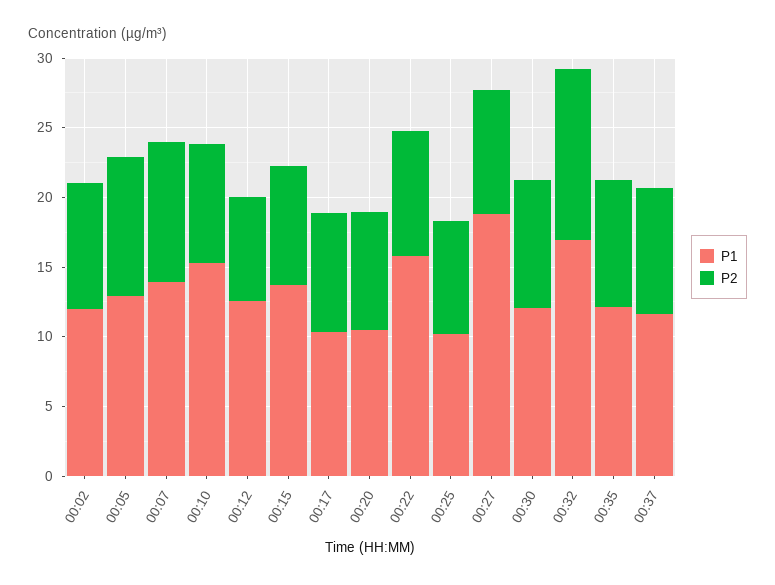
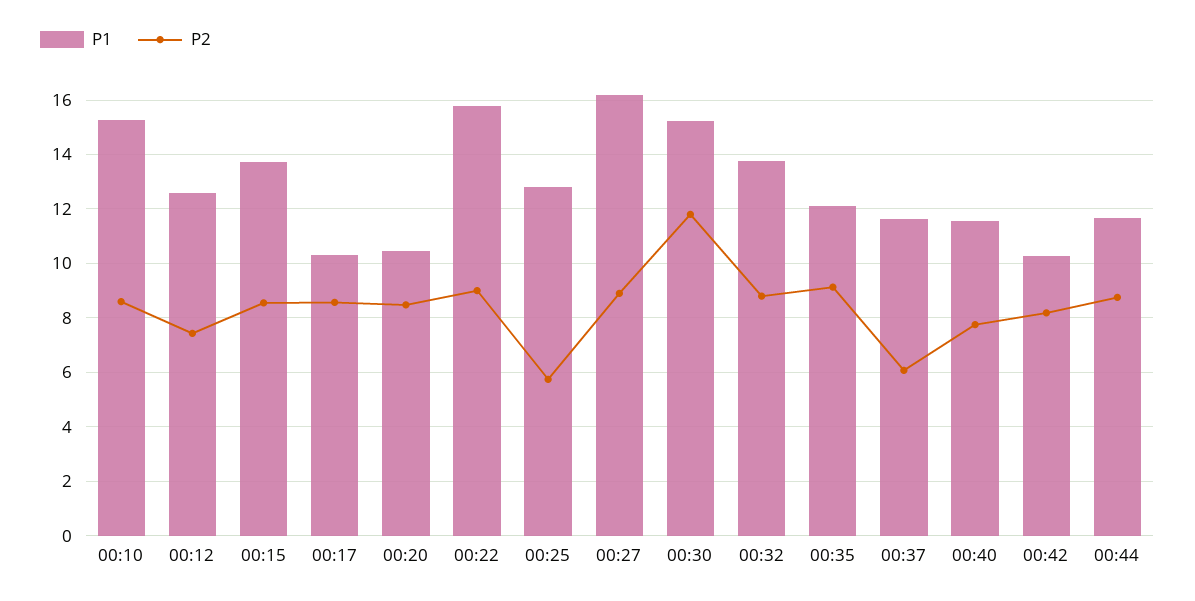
P1, 00:02: 12 -> none
P2, 00:02: 9 -> none
P1, 00:05: 13 -> none
P2, 00:05: 10 -> none
P1, 00:07: 14 -> none
P2, 00:07: 10 -> none
P1, 00:25: 10 -> 12.75
P2, 00:25: 8 -> 5.75
P1, 00:27: 19 -> 16.25
P1, 00:30: 12 -> 15.25
P2, 00:30: 9 -> 11.75
P1, 00:32: 17 -> 13.75
P2, 00:32: 12 -> 8.75
P2, 00:37: 9 -> 6
P1, 00:40: none -> 11.5
P2, 00:40: none -> 7.75
P1, 00:42: none -> 10.25
P2, 00:42: none -> 8.25
P1, 00:44: none -> 11.75
P2, 00:44: none -> 8.75

